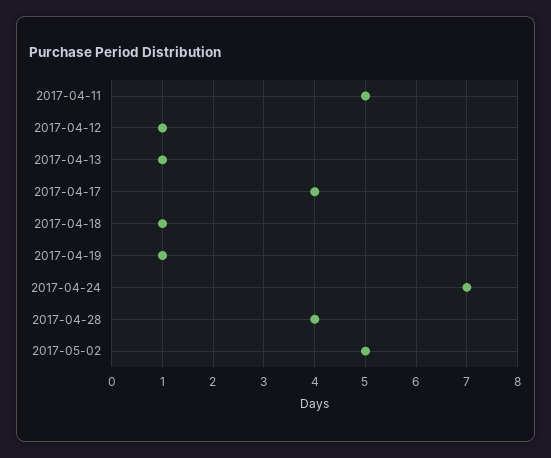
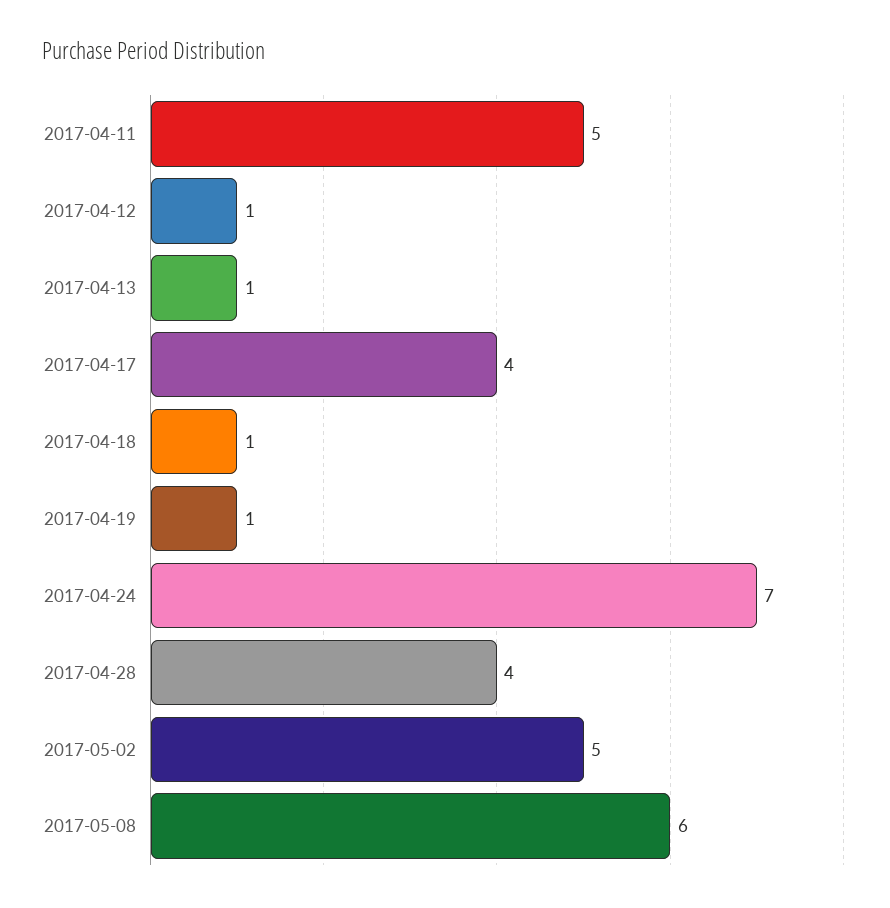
2017-05-08: none -> 6

